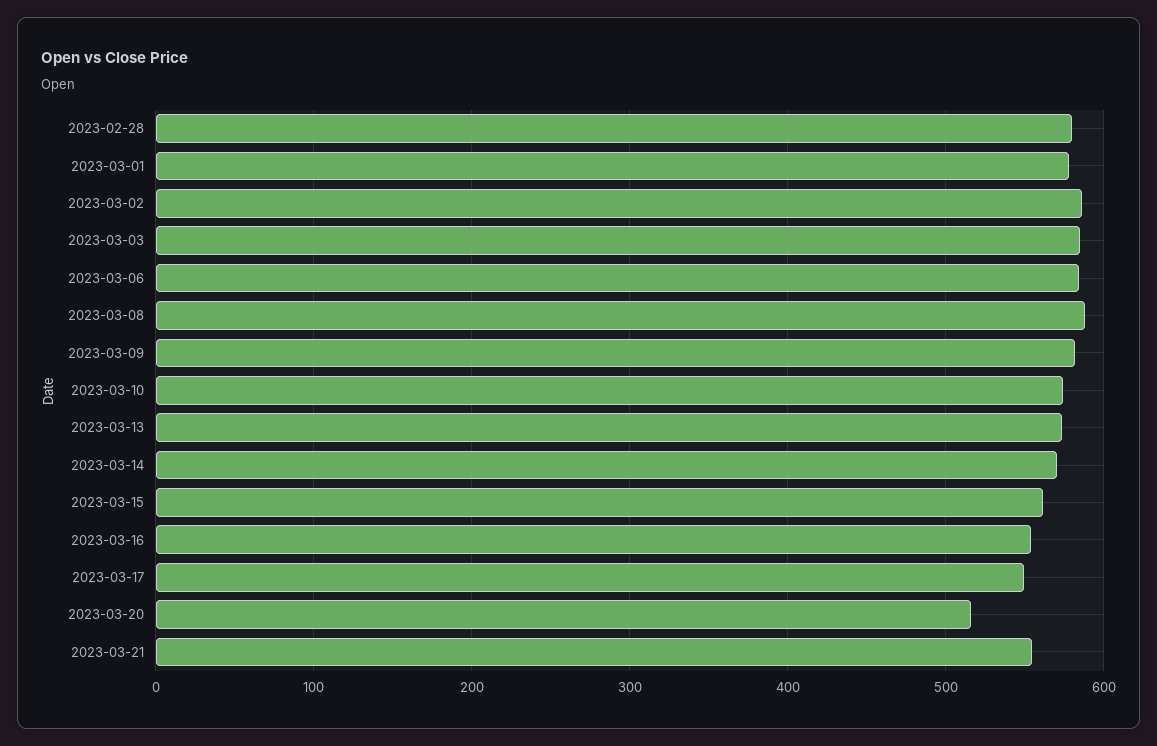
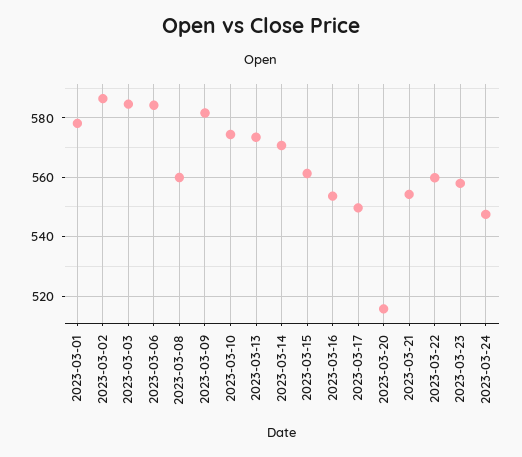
2023-02-28: 580 -> none
2023-03-08: 590 -> 560
2023-03-22: none -> 560
2023-03-23: none -> 557.5
2023-03-24: none -> 547.5

